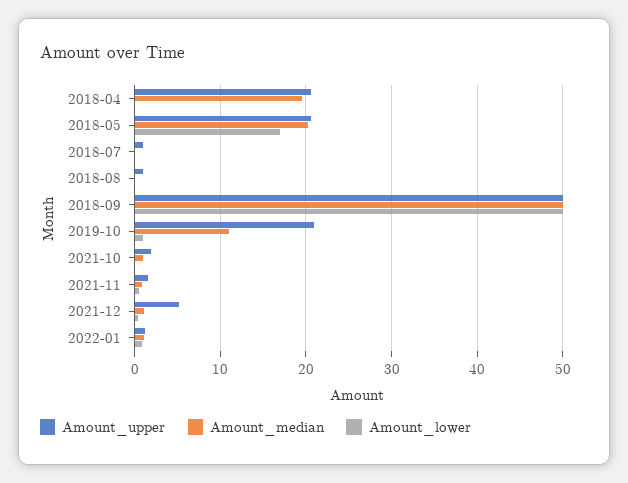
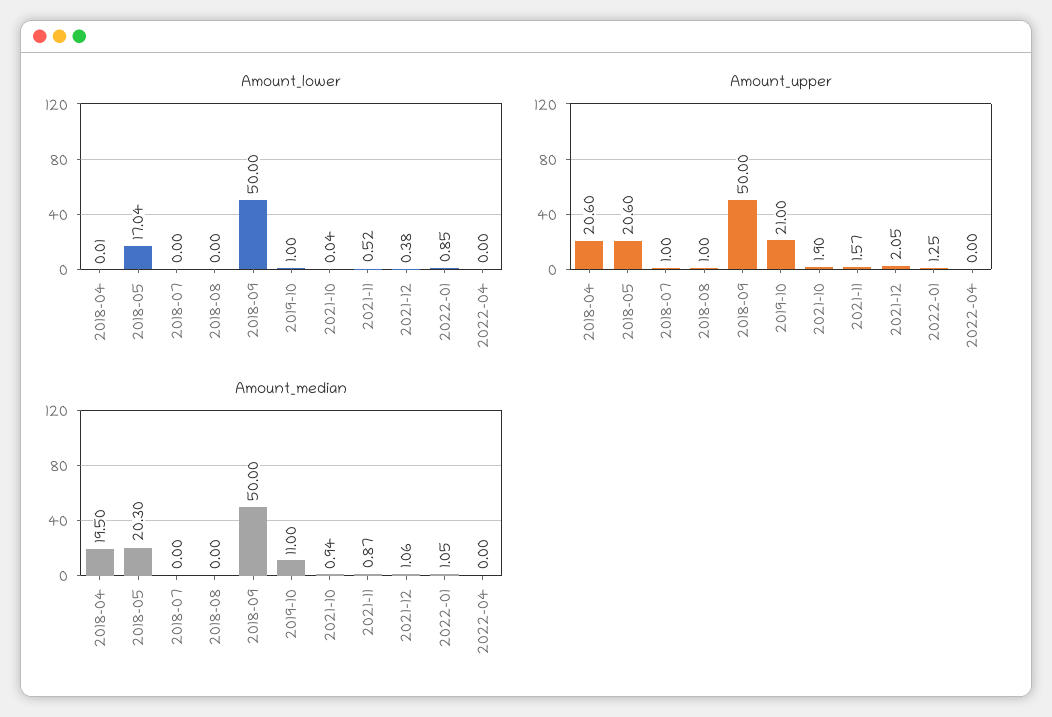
Amount_upper, 2021-12: 5 -> 2.05
Amount_lower, 2022-04: none -> 0
Amount_upper, 2022-04: none -> 0
Amount_median, 2022-04: none -> 0

